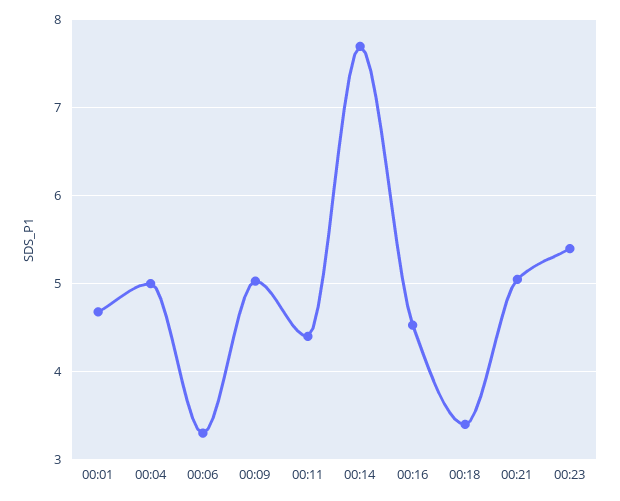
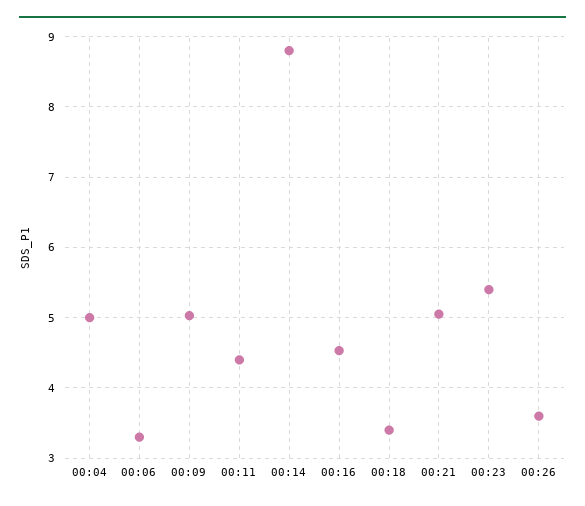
00:01: 4.7 -> none
00:14: 7.7 -> 8.8
00:26: none -> 3.6

